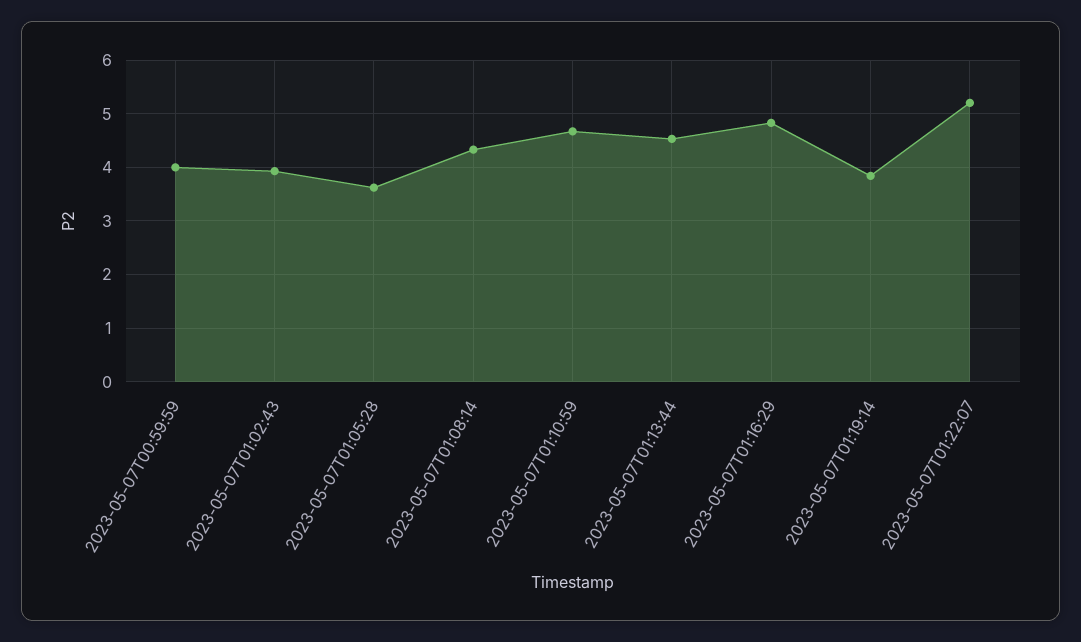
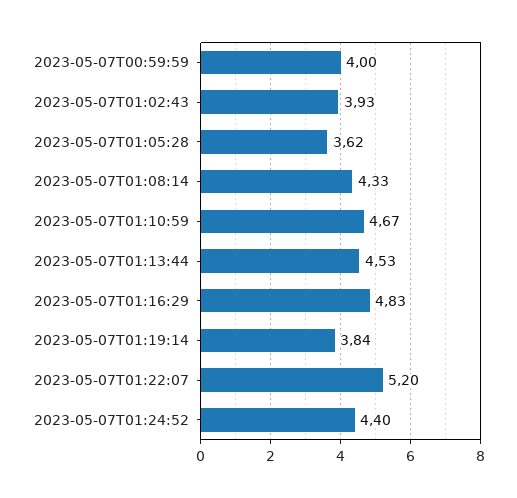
2023-05-07T01:24:52: none -> 4.4

